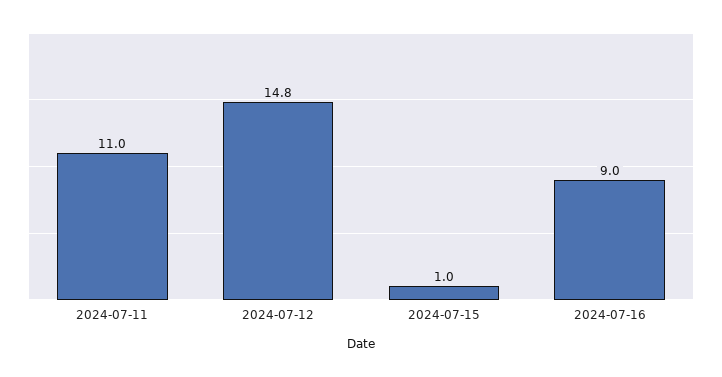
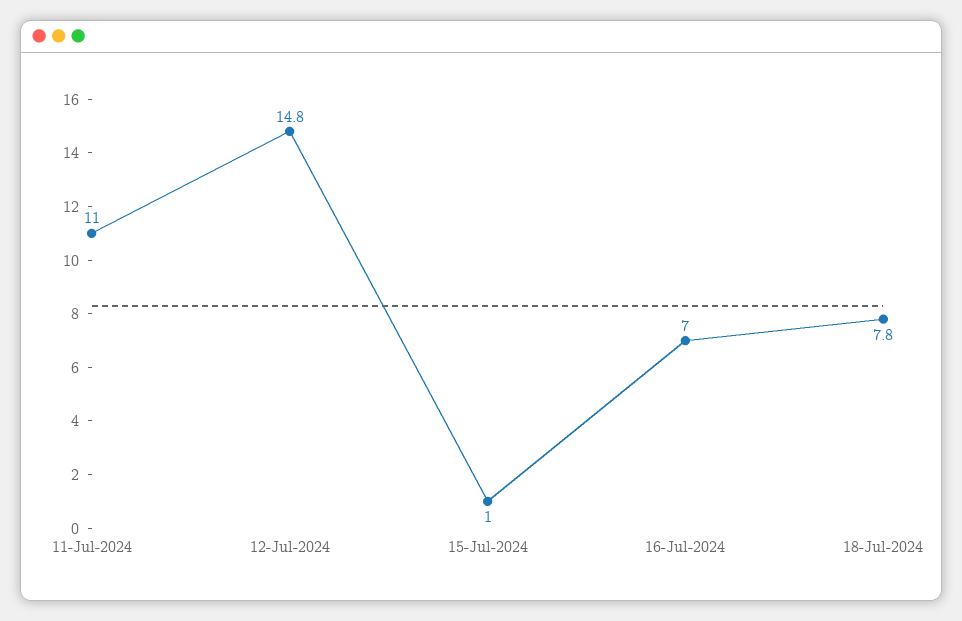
2024-07-16: 9 -> 7
18-Jul-2024: none -> 7.8

